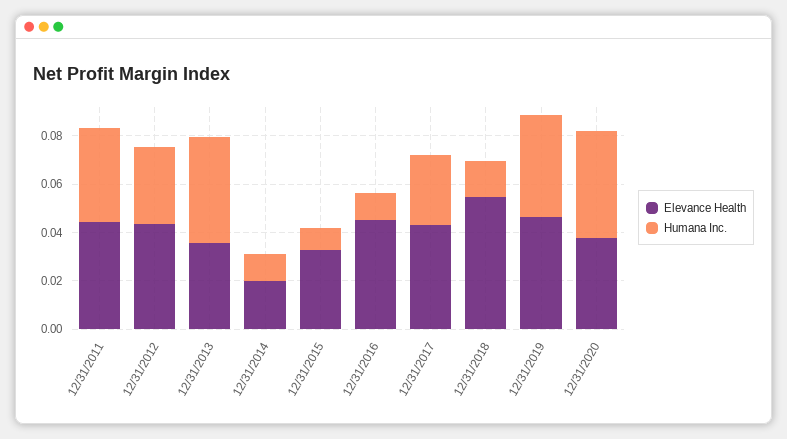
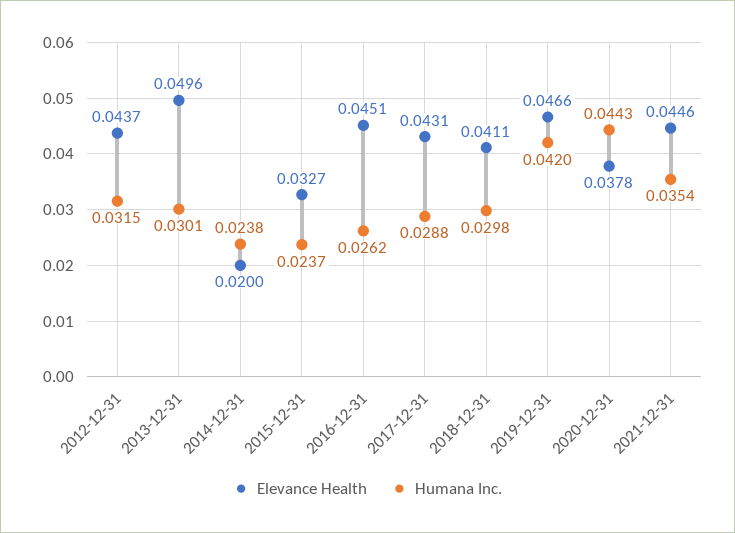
Elevance Health, 12/31/2011: 0.045 -> none
Humana Inc., 12/31/2011: 0.04 -> none
Elevance Health, 12/31/2013: 0.035 -> 0.0496
Humana Inc., 12/31/2013: 0.045 -> 0.0301
Humana Inc., 12/31/2014: 0.01 -> 0.0238
Humana Inc., 12/31/2015: 0.01 -> 0.0237
Humana Inc., 12/31/2016: 0.01 -> 0.0262
Elevance Health, 12/31/2018: 0.055 -> 0.0411
Humana Inc., 12/31/2018: 0.015 -> 0.0298
Elevance Health, 2021-12-31: none -> 0.0446
Humana Inc., 2021-12-31: none -> 0.0354

